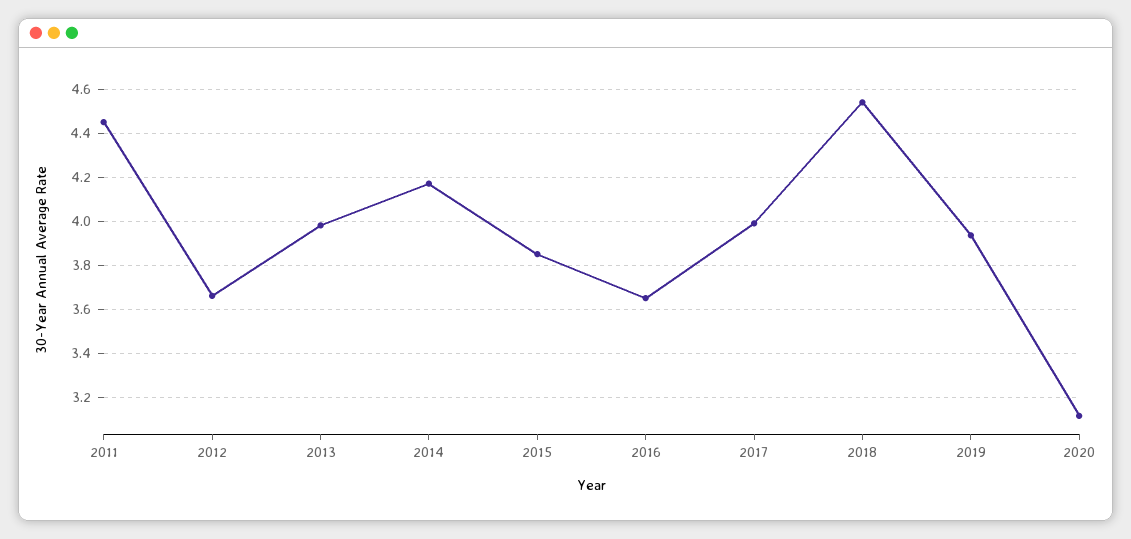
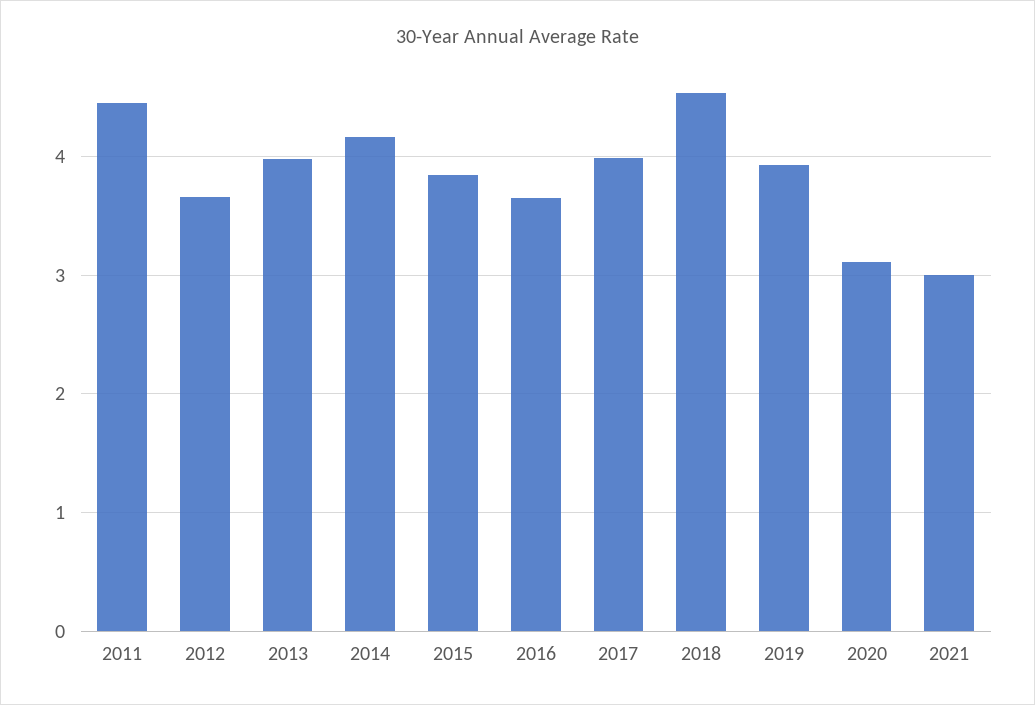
2021: none -> 3

